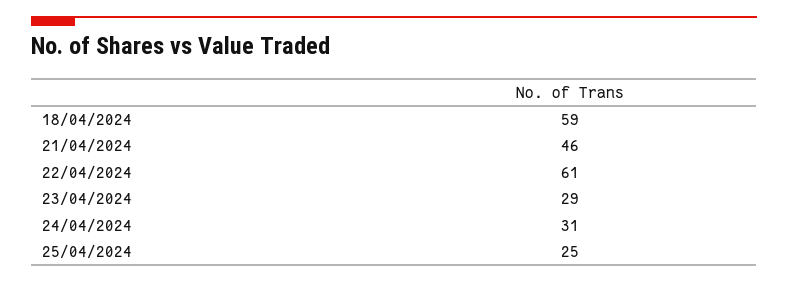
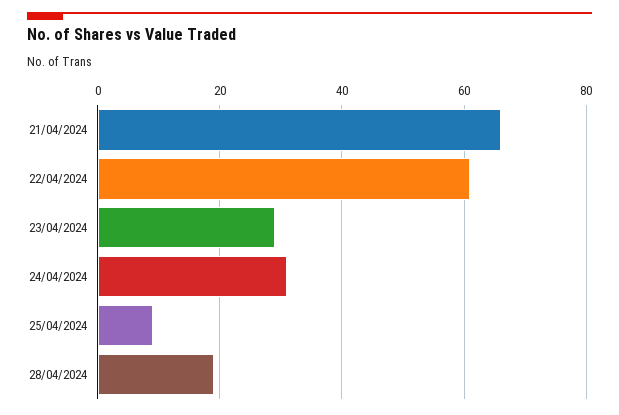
18/04/2024: 59 -> none
21/04/2024: 46 -> 65
25/04/2024: 25 -> 10
28/04/2024: none -> 20

